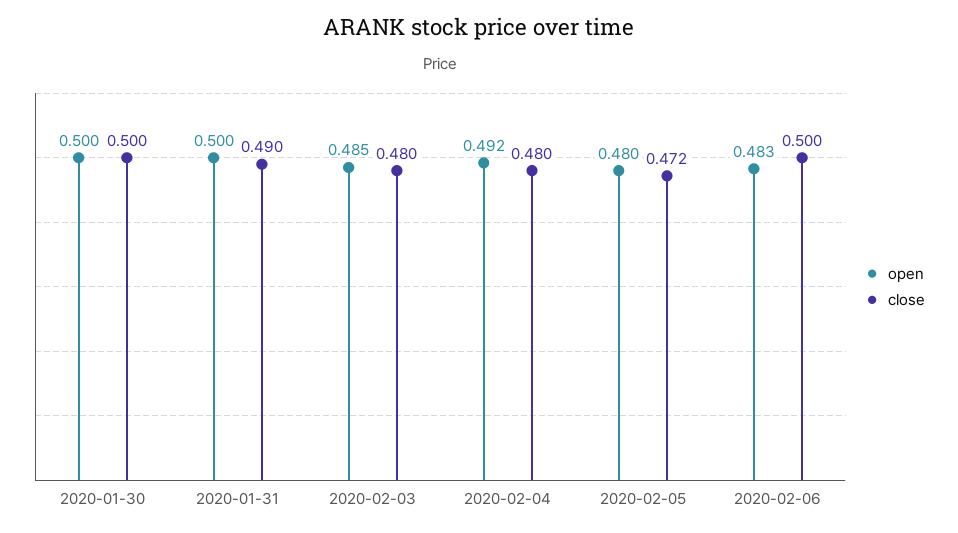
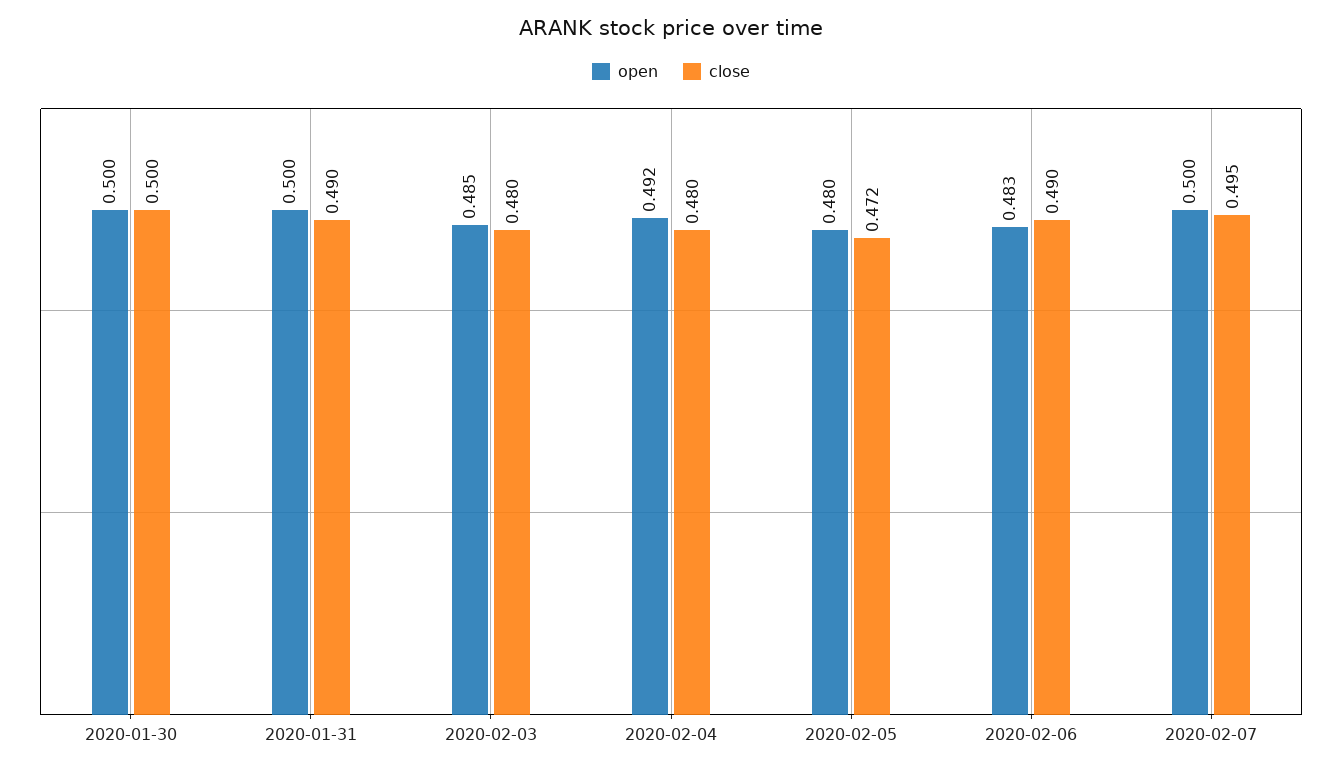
close, 2020-02-06: 0.5 -> 0.49
open, 2020-02-07: none -> 0.5
close, 2020-02-07: none -> 0.495

